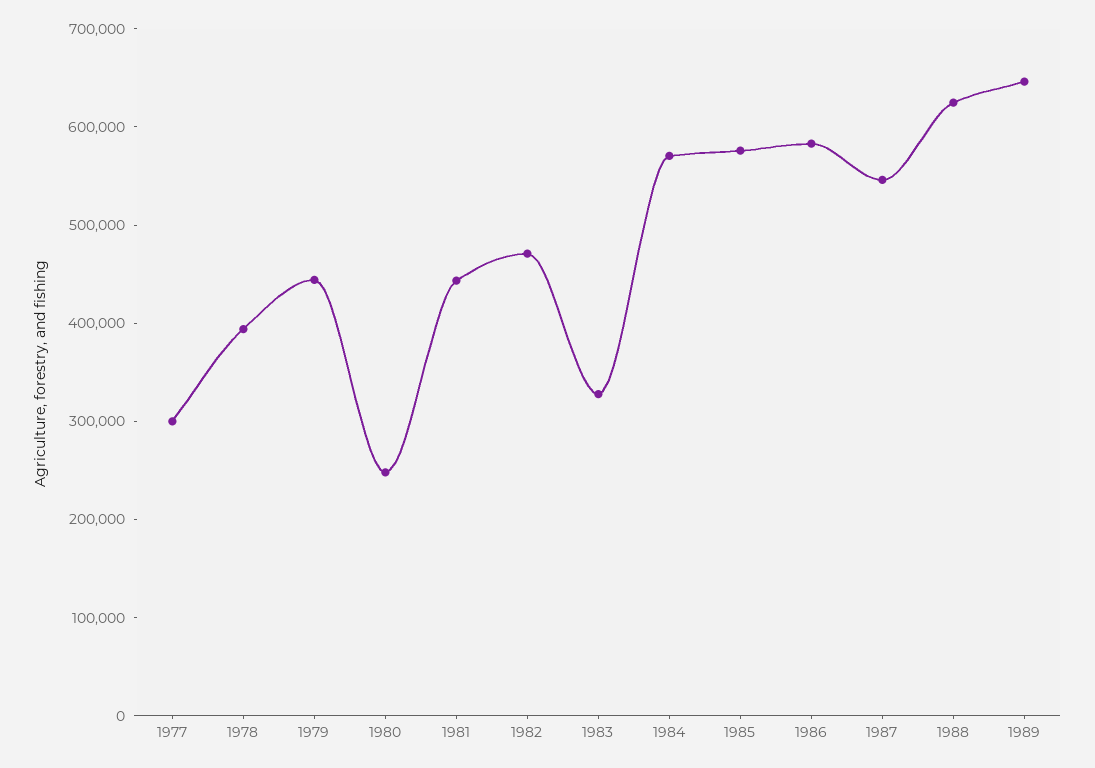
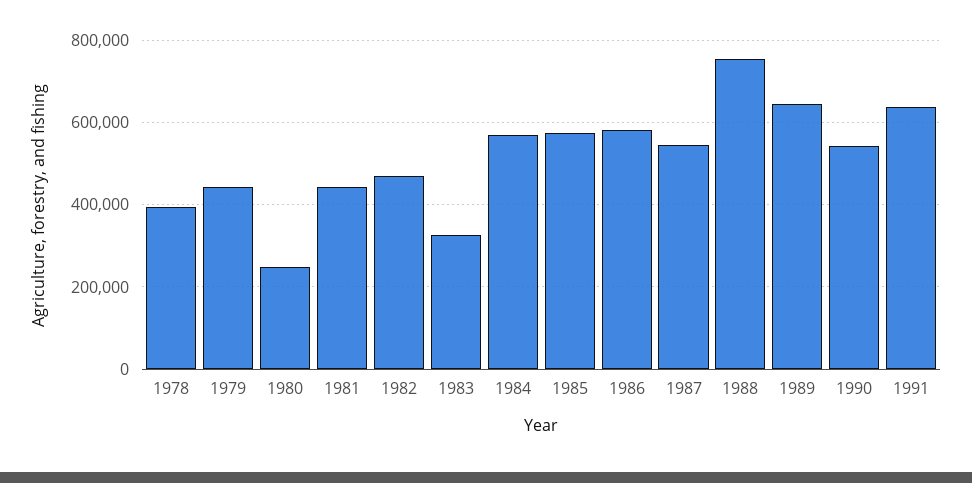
1977: 300000 -> none
1988: 620000 -> 760000
1990: none -> 540000
1991: none -> 640000

